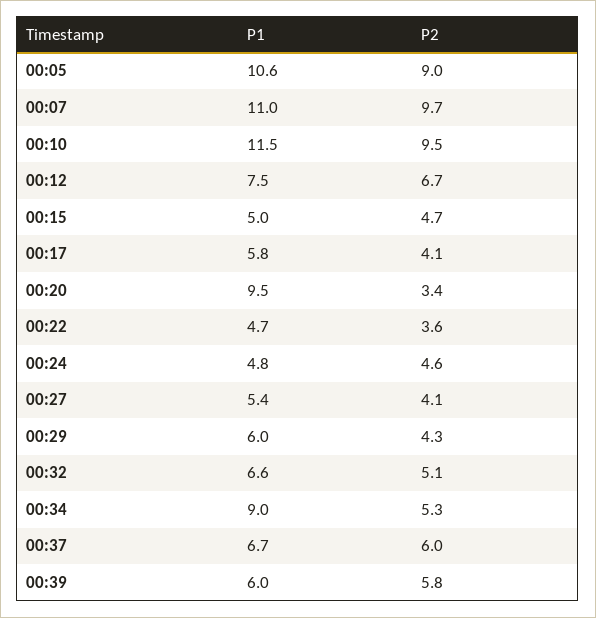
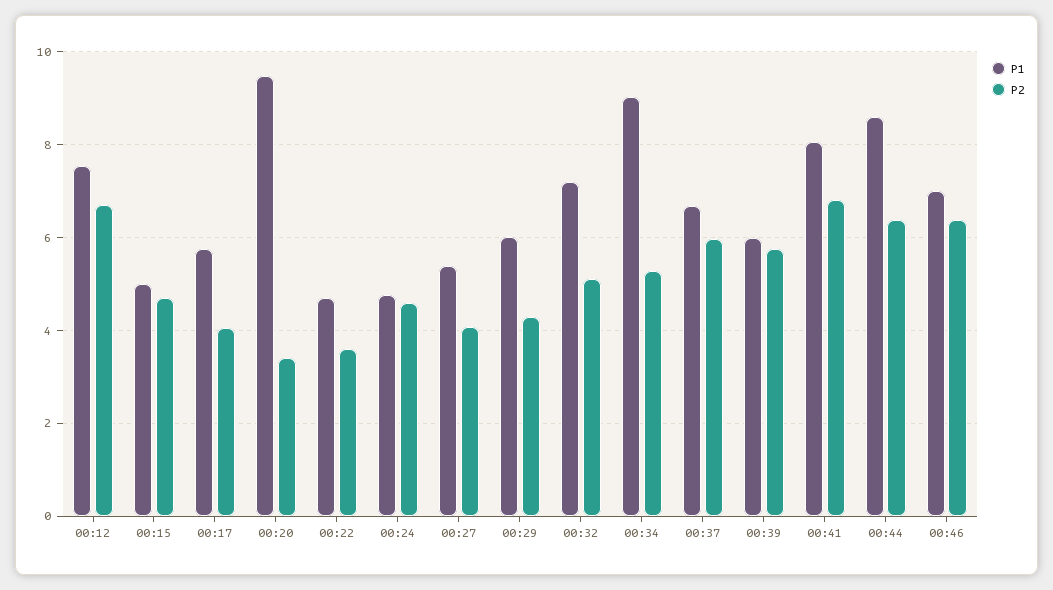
P1, 00:05: 10.6 -> none
P2, 00:05: 9 -> none
P1, 00:07: 11 -> none
P2, 00:07: 9.7 -> none
P1, 00:10: 11.5 -> none
P2, 00:10: 9.5 -> none
P1, 00:32: 6.6 -> 7.2
P1, 00:41: none -> 8
P2, 00:41: none -> 6.8
P1, 00:44: none -> 8.6
P2, 00:44: none -> 6.4
P1, 00:46: none -> 7
P2, 00:46: none -> 6.4

